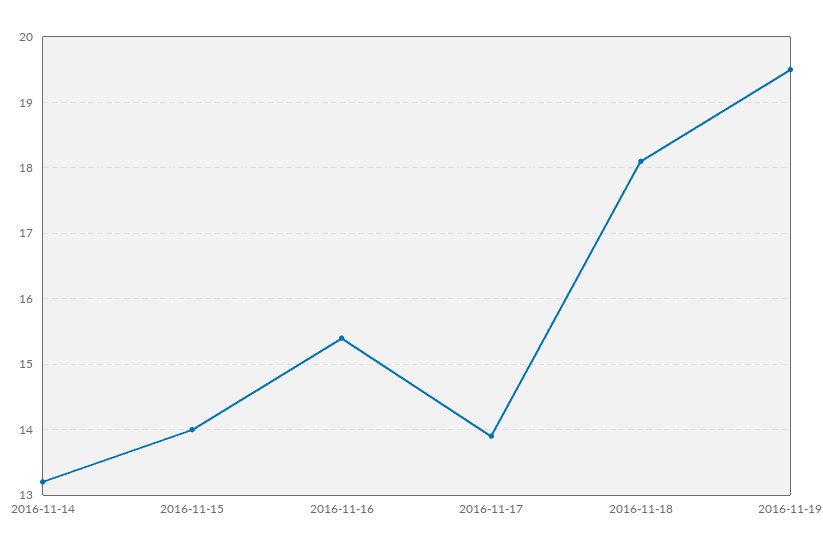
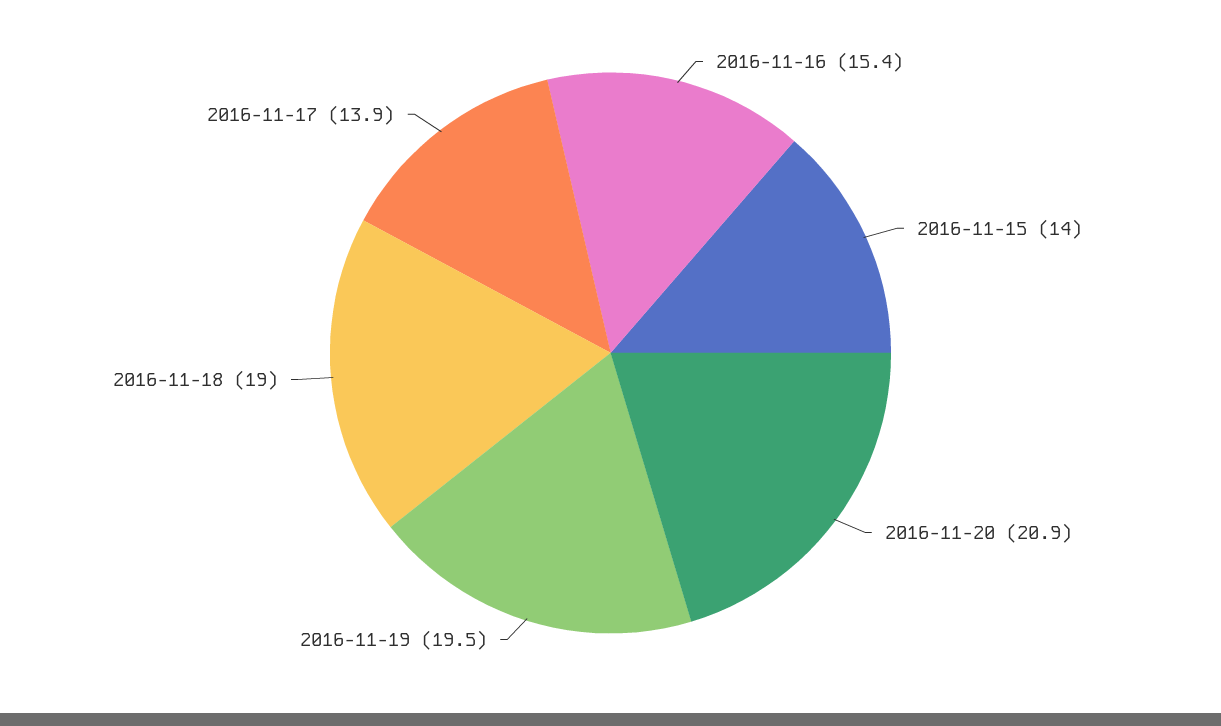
2016-11-14: 13.2 -> none
2016-11-18: 18.1 -> 19
2016-11-20: none -> 20.9

